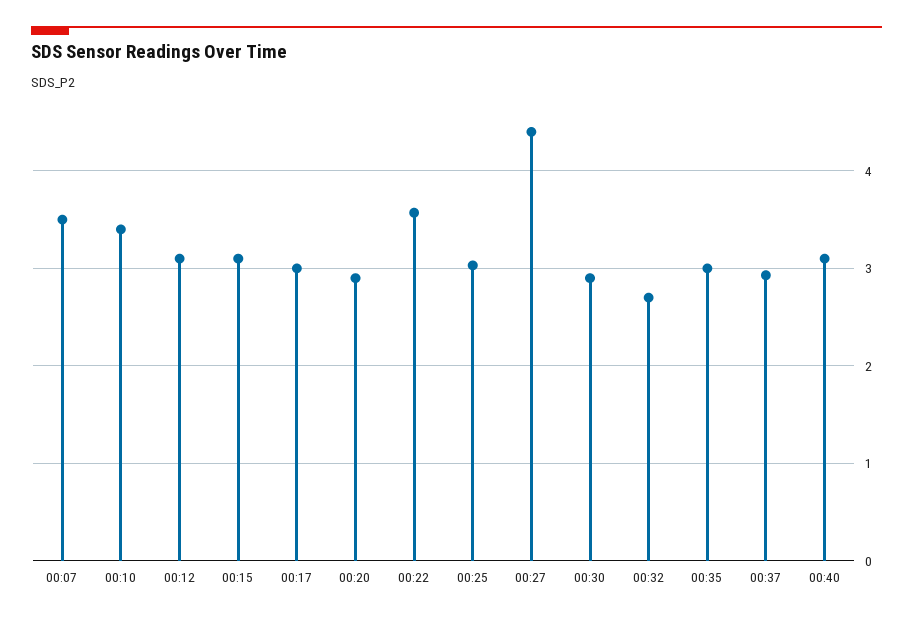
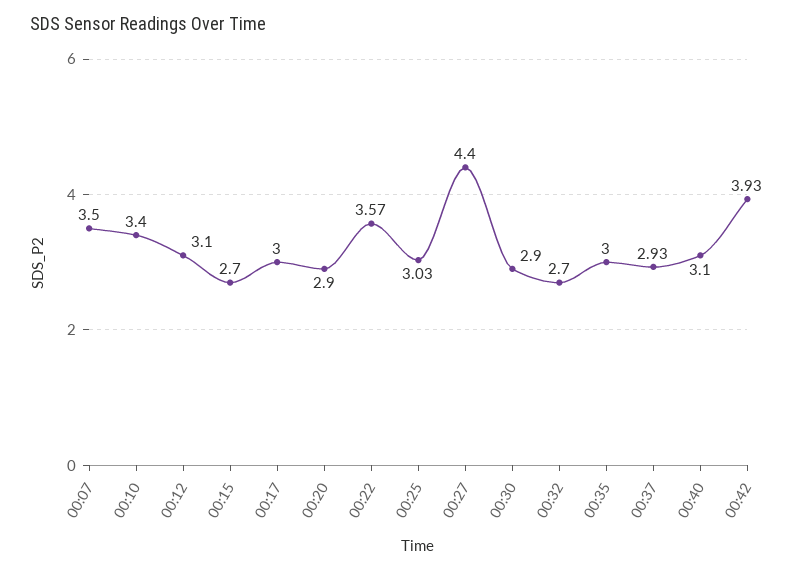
00:15: 3.1 -> 2.7
00:42: none -> 3.93

